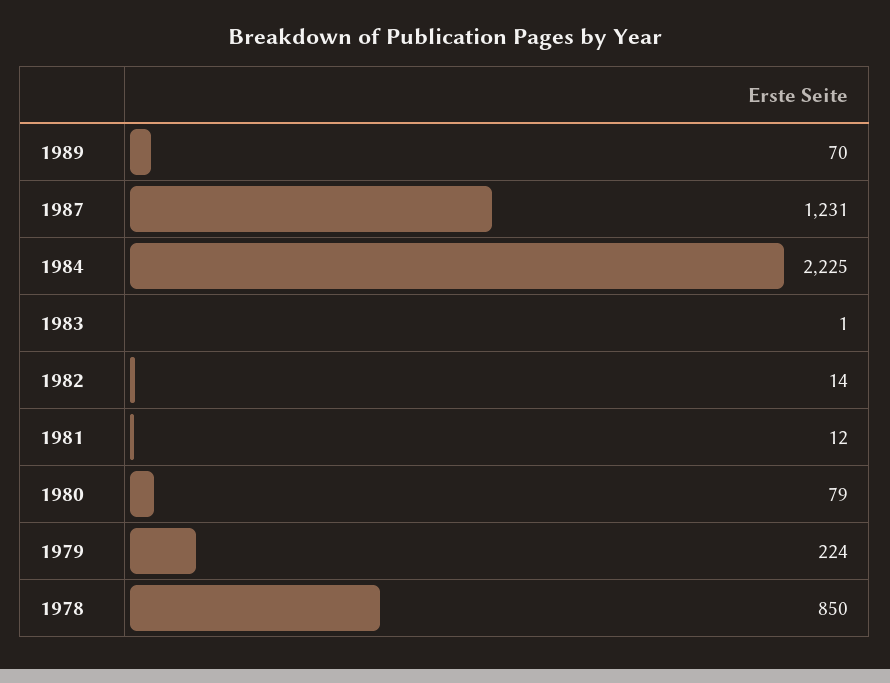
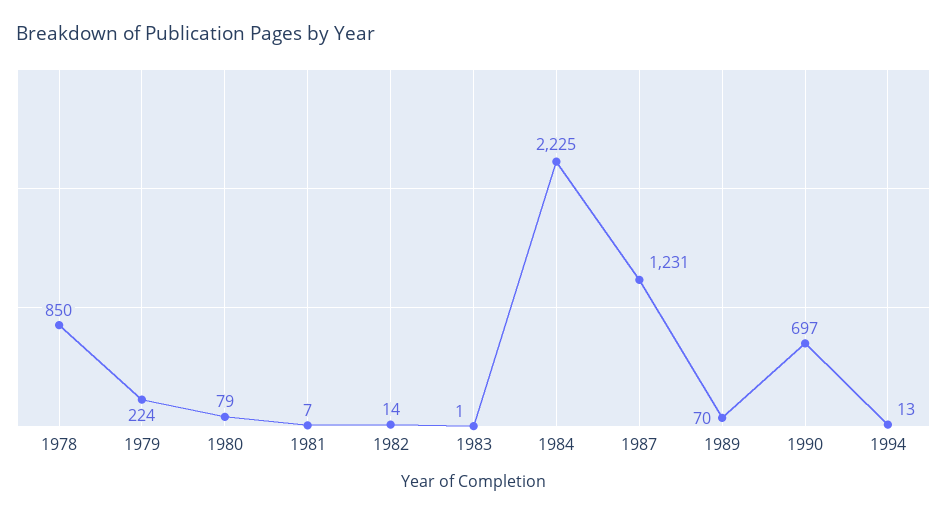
1981: 12 -> 7
1990: none -> 697
1994: none -> 13

